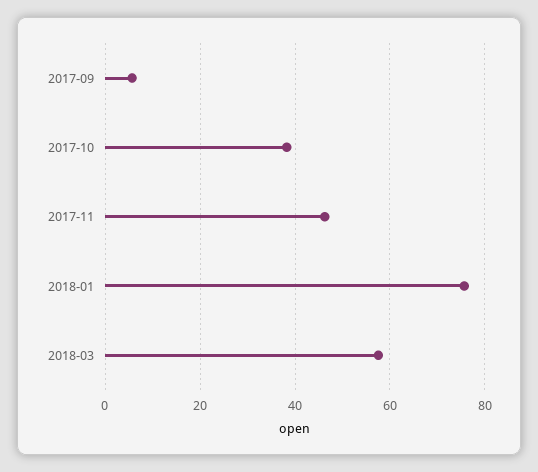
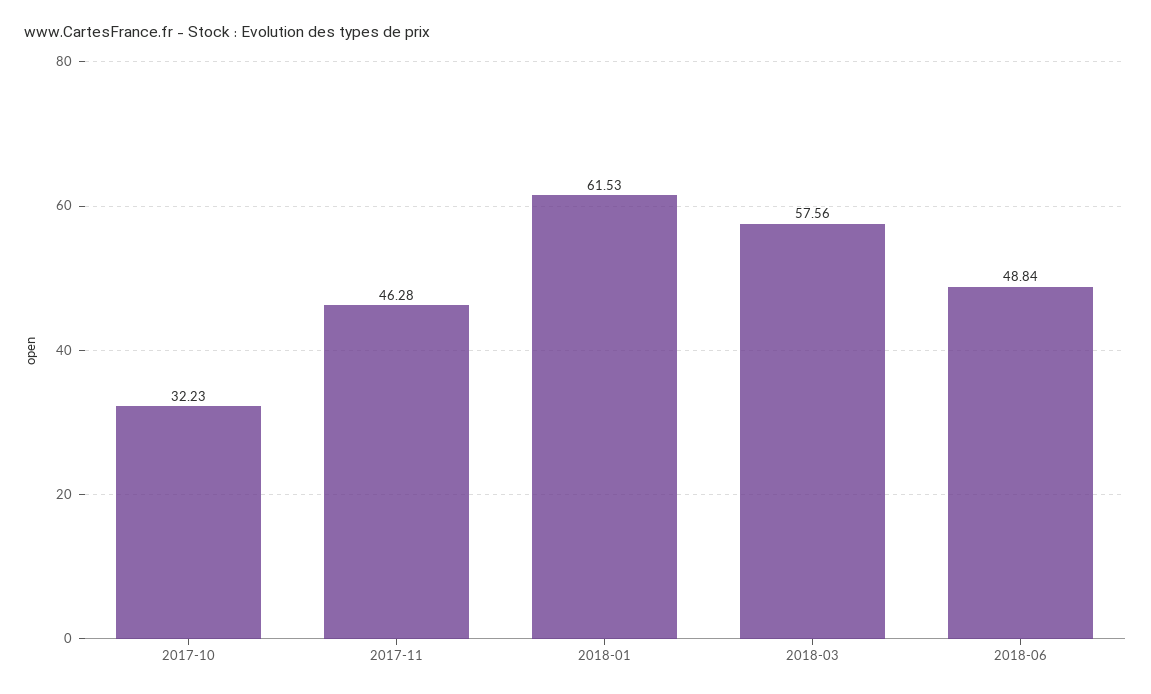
2017-09: 6 -> none
2017-10: 38 -> 32.23
2018-01: 76 -> 61.53
2018-06: none -> 48.84

